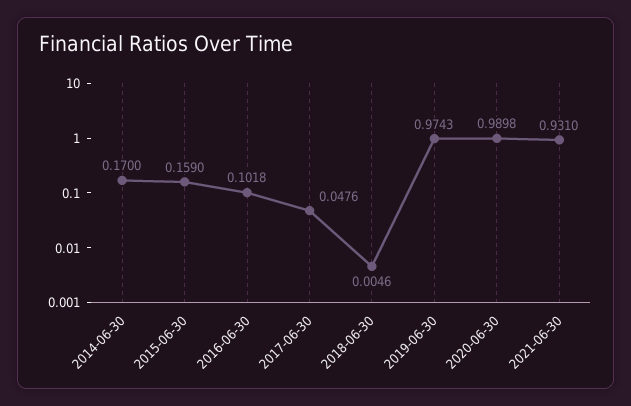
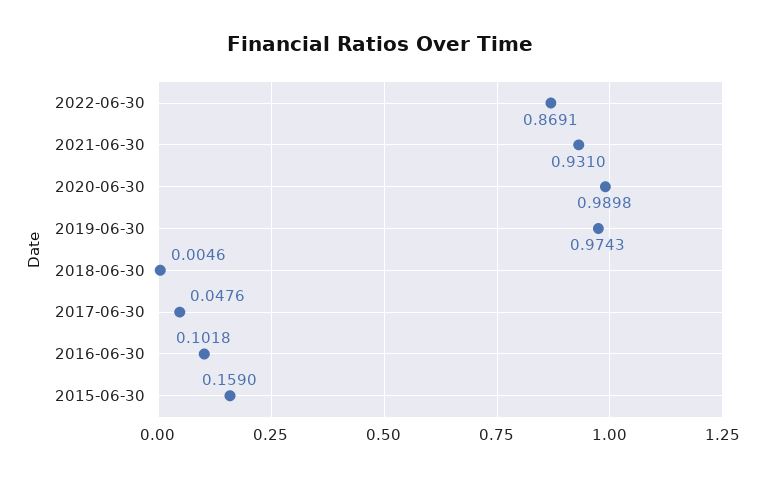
2014-06-30: 0.17 -> none
2022-06-30: none -> 0.8691

